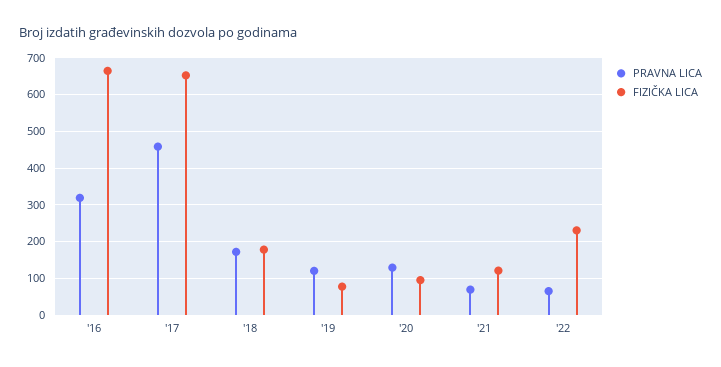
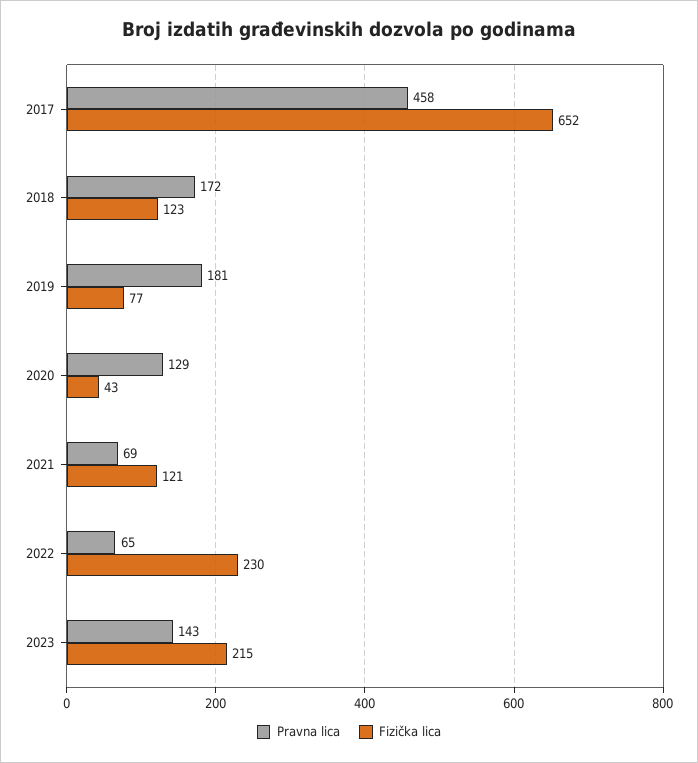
PRAVNA LICA, '16: 320 -> none
FIZIČKA LICA, '16: 660 -> none
FIZIČKA LICA, '18: 180 -> 123
PRAVNA LICA, '19: 120 -> 181
FIZIČKA LICA, '20: 100 -> 43
PRAVNA LICA, 2023: none -> 143
FIZIČKA LICA, 2023: none -> 215

